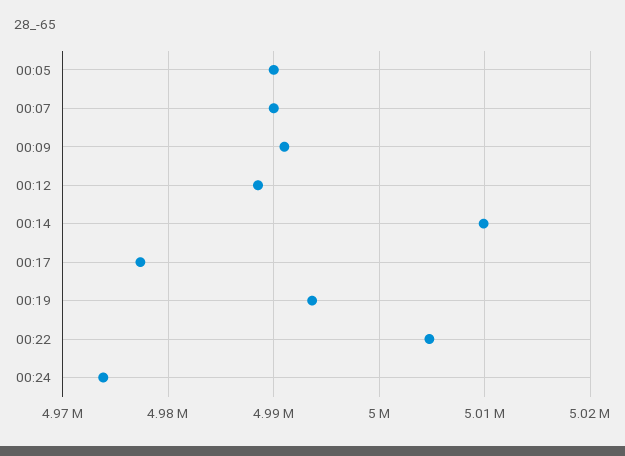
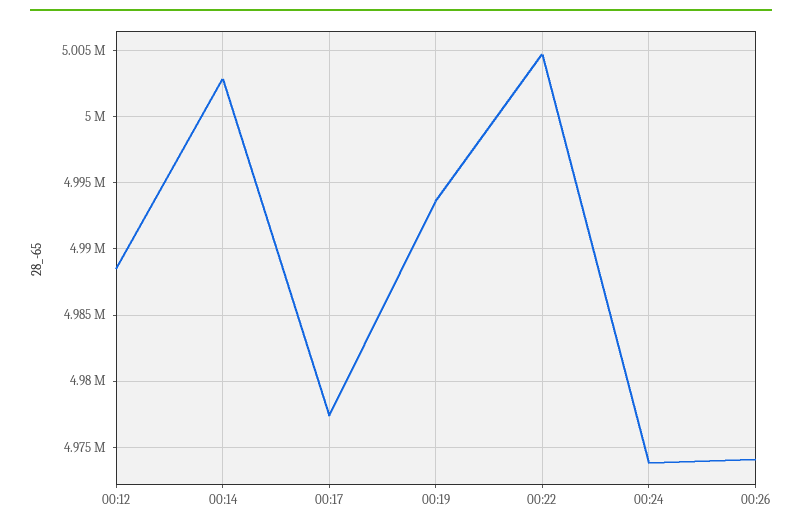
00:05: 4990000 -> none
00:07: 4990000 -> none
00:09: 4991000 -> none
00:14: 5010000 -> 5003000
00:26: none -> 4974000

